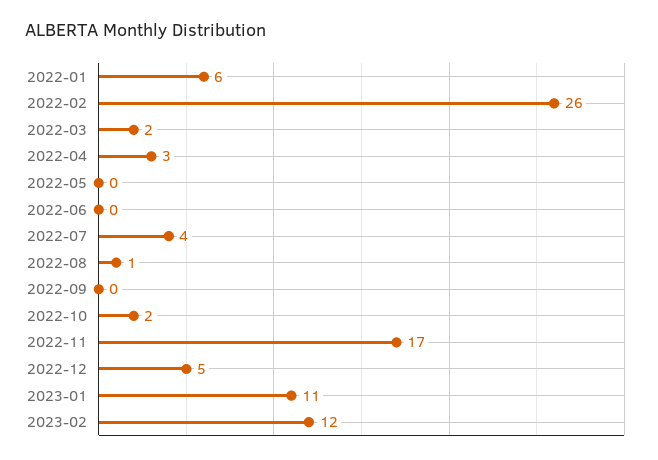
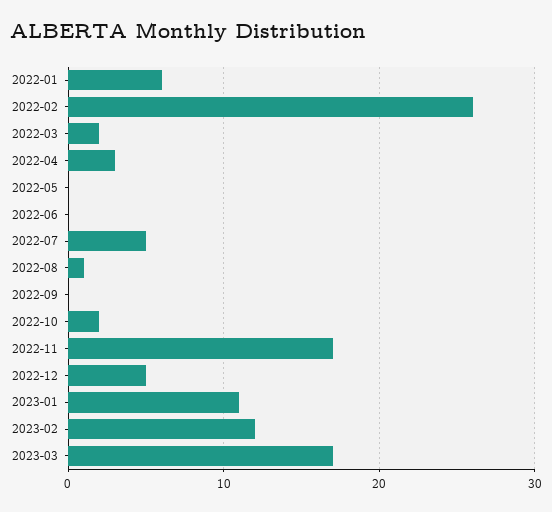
2022-07: 4 -> 5
2023-03: none -> 17

